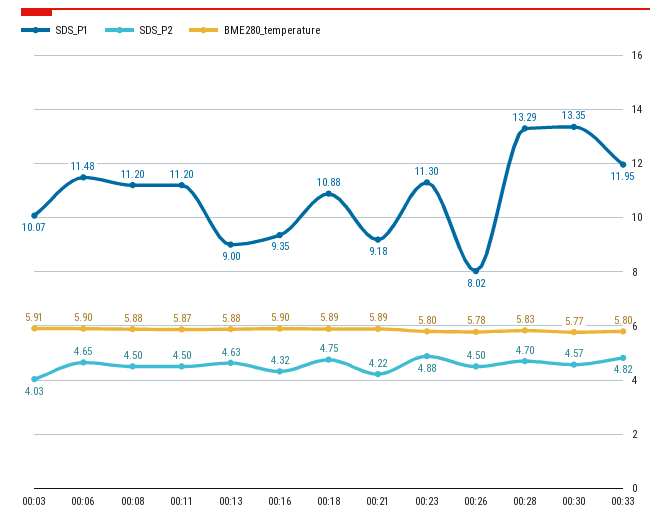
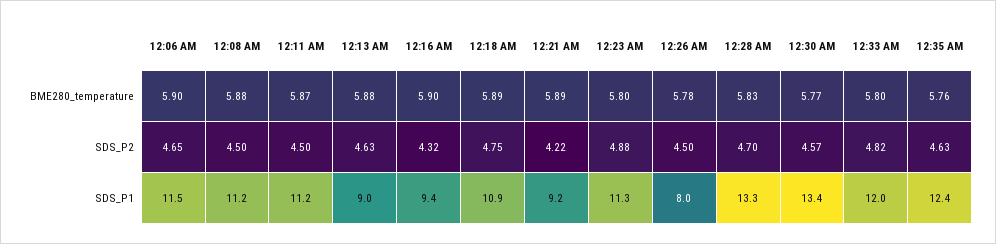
SDS_P1, 00:03: 10.07 -> none
SDS_P2, 00:03: 4.03 -> none
BME280_temperature, 00:03: 5.91 -> none
BME280_temperature, 12:35 AM: none -> 5.76
SDS_P2, 12:35 AM: none -> 4.63
SDS_P1, 12:35 AM: none -> 12.4

